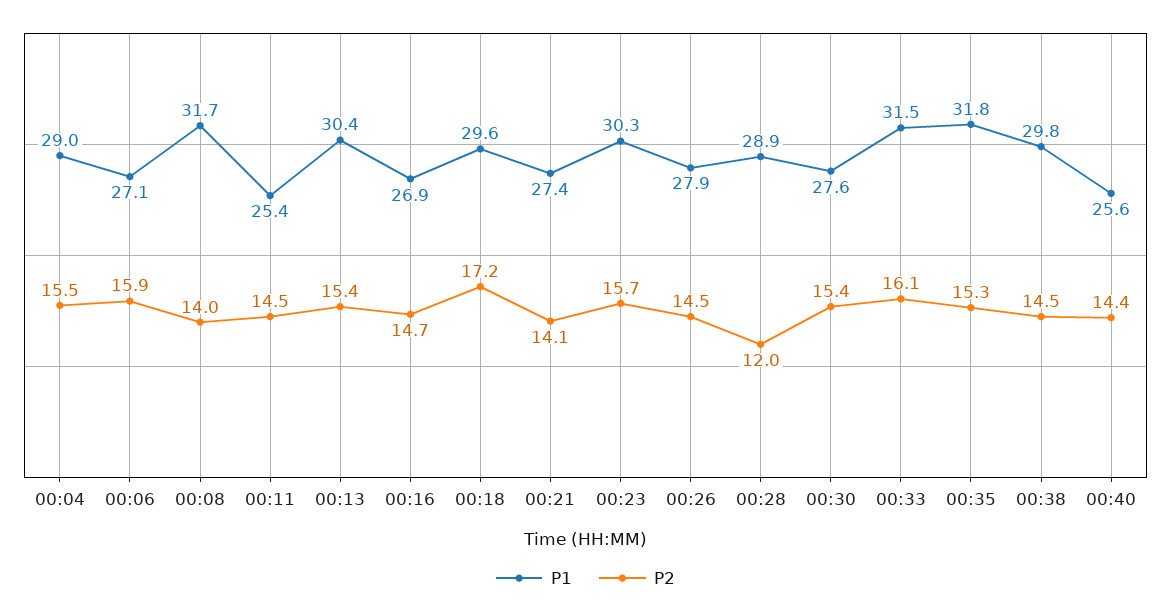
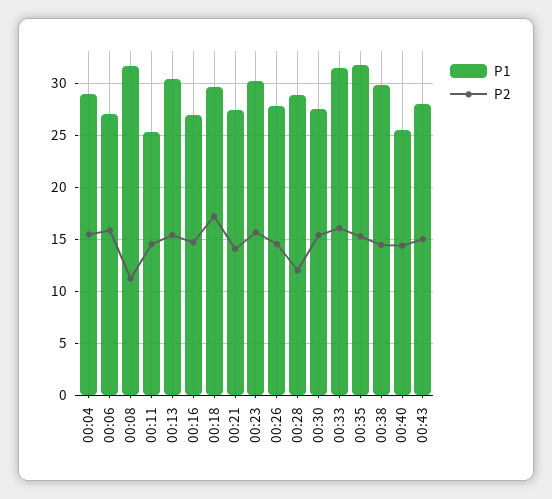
P2, 00:08: 14 -> 11
P1, 00:43: none -> 28
P2, 00:43: none -> 15

